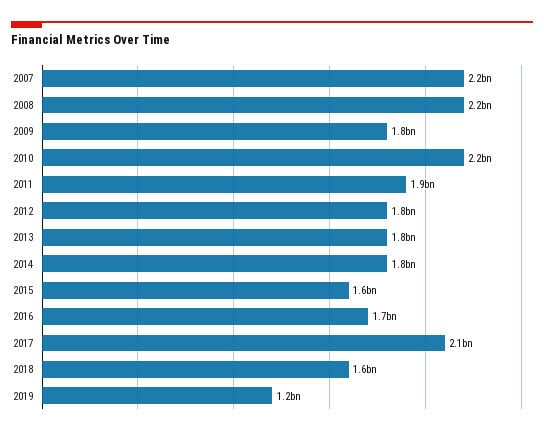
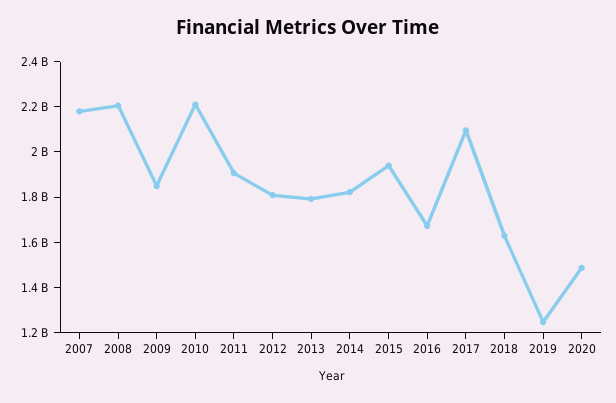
2015: 1600000000 -> 1950000000
2020: none -> 1500000000

